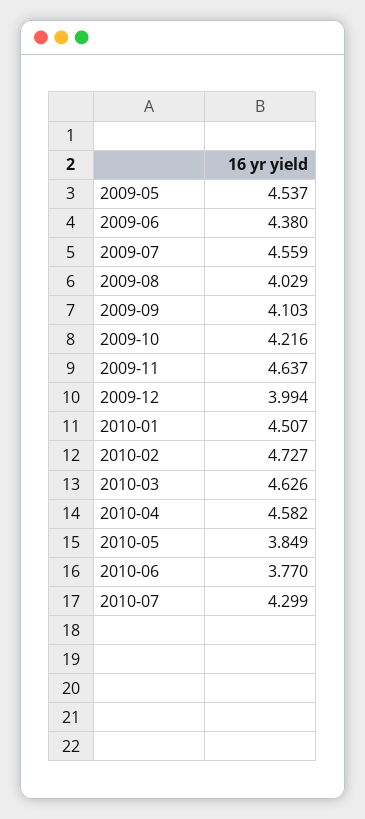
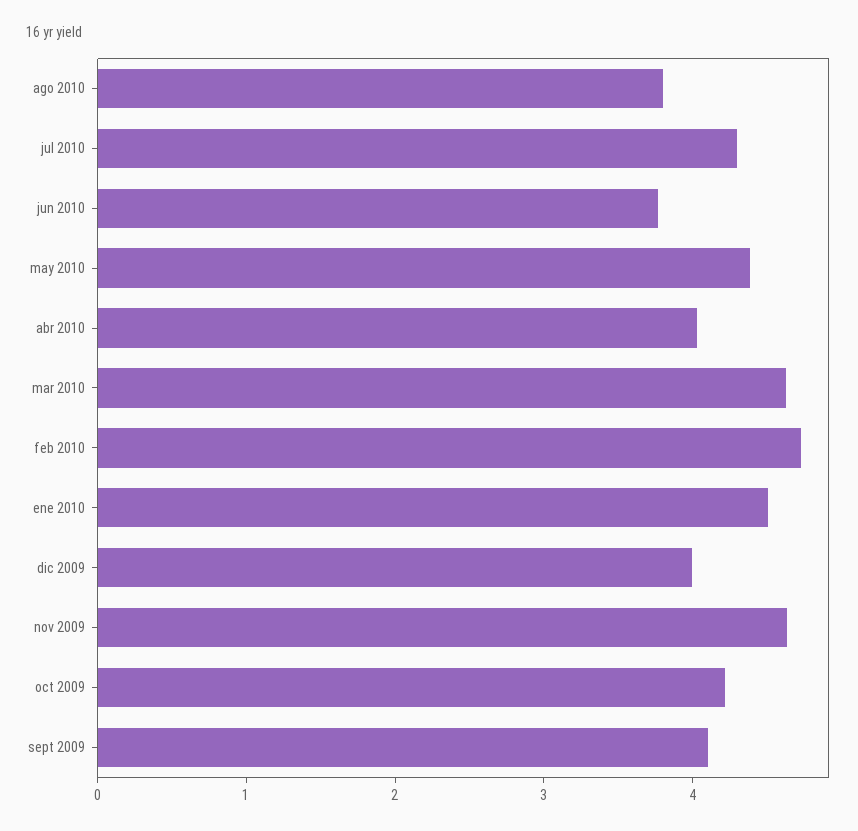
2009-05: 4.537 -> none
2009-06: 4.38 -> none
2009-07: 4.559 -> none
2009-08: 4.029 -> none
2010-04: 4.582 -> 4
2010-05: 3.849 -> 4.4
ago 2010: none -> 3.8

